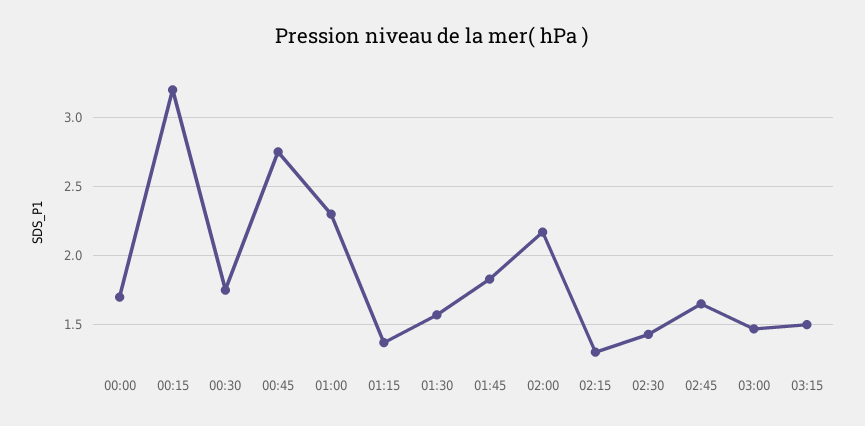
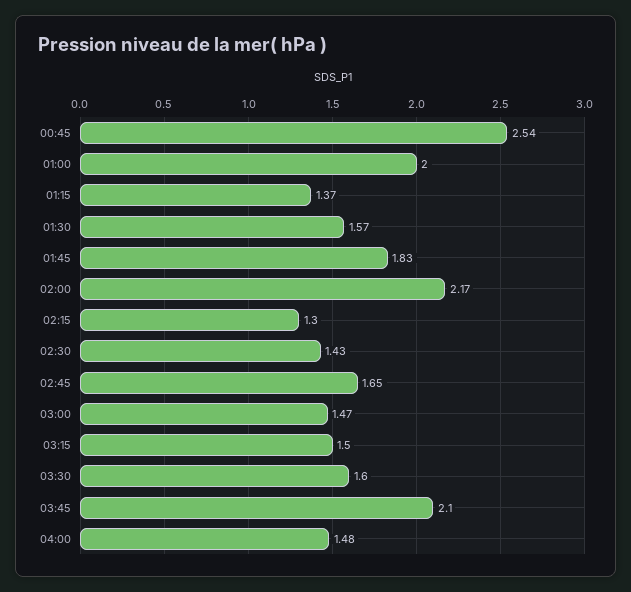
00:00: 1.7 -> none
00:15: 3.2 -> none
00:30: 1.75 -> none
00:45: 2.75 -> 2.54
01:00: 2.3 -> 2
03:30: none -> 1.6
03:45: none -> 2.1
04:00: none -> 1.48

